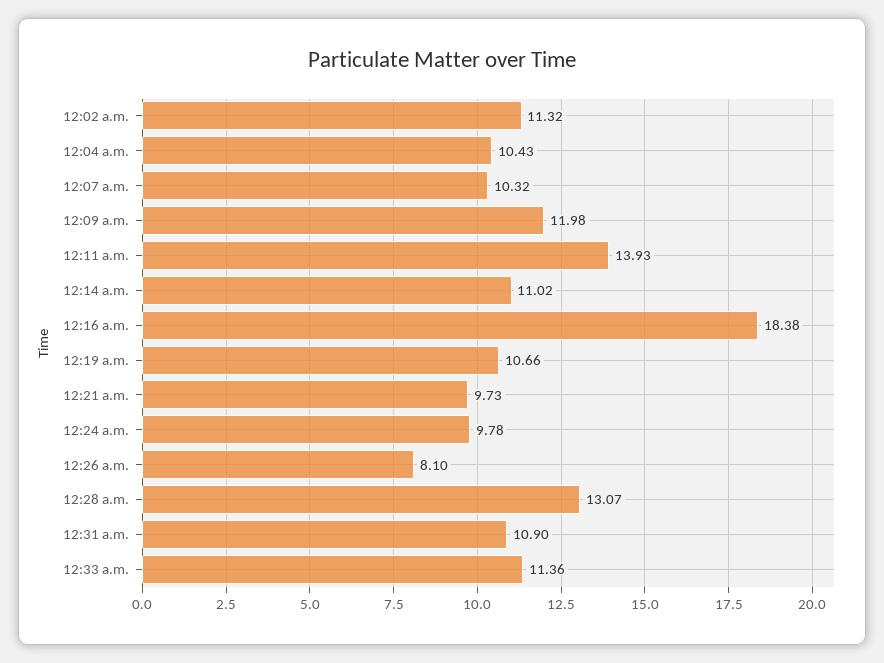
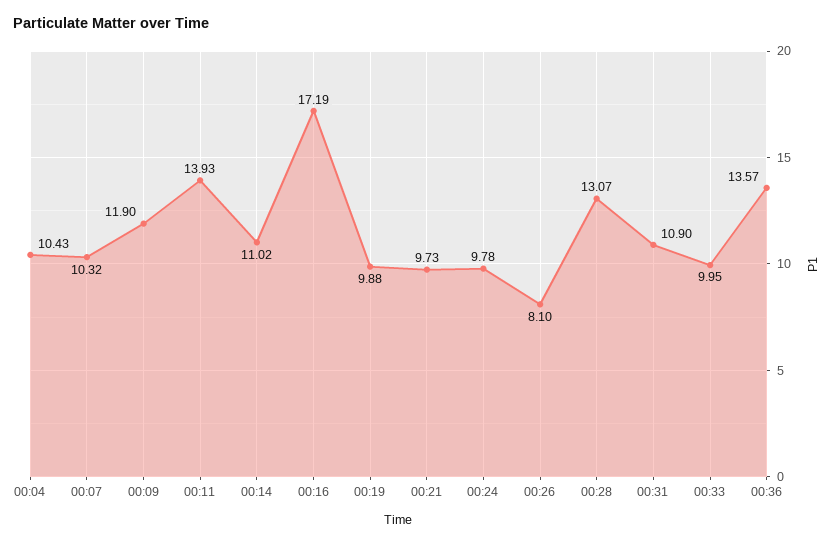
12:02 a.m.: 11.32 -> none
12:09 a.m.: 11.98 -> 11.9
12:16 a.m.: 18.38 -> 17.19
12:19 a.m.: 10.66 -> 9.88
12:33 a.m.: 11.36 -> 9.95
00:36: none -> 13.57

